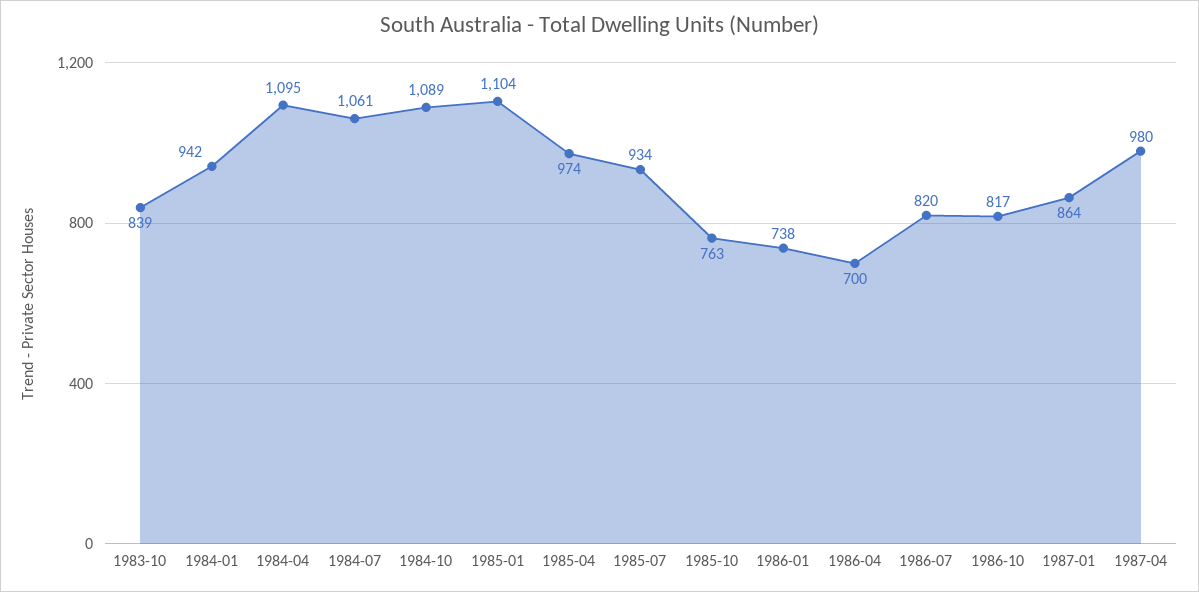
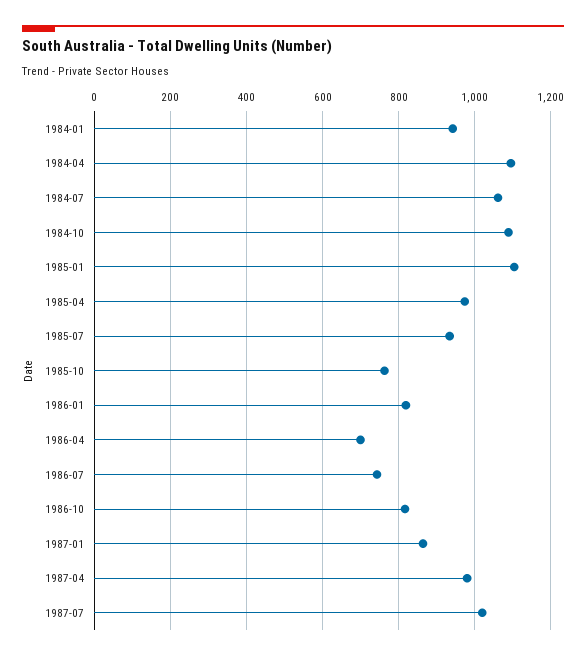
1983-10: 839 -> none
1986-01: 738 -> 820
1986-07: 820 -> 740
1987-07: none -> 1020

